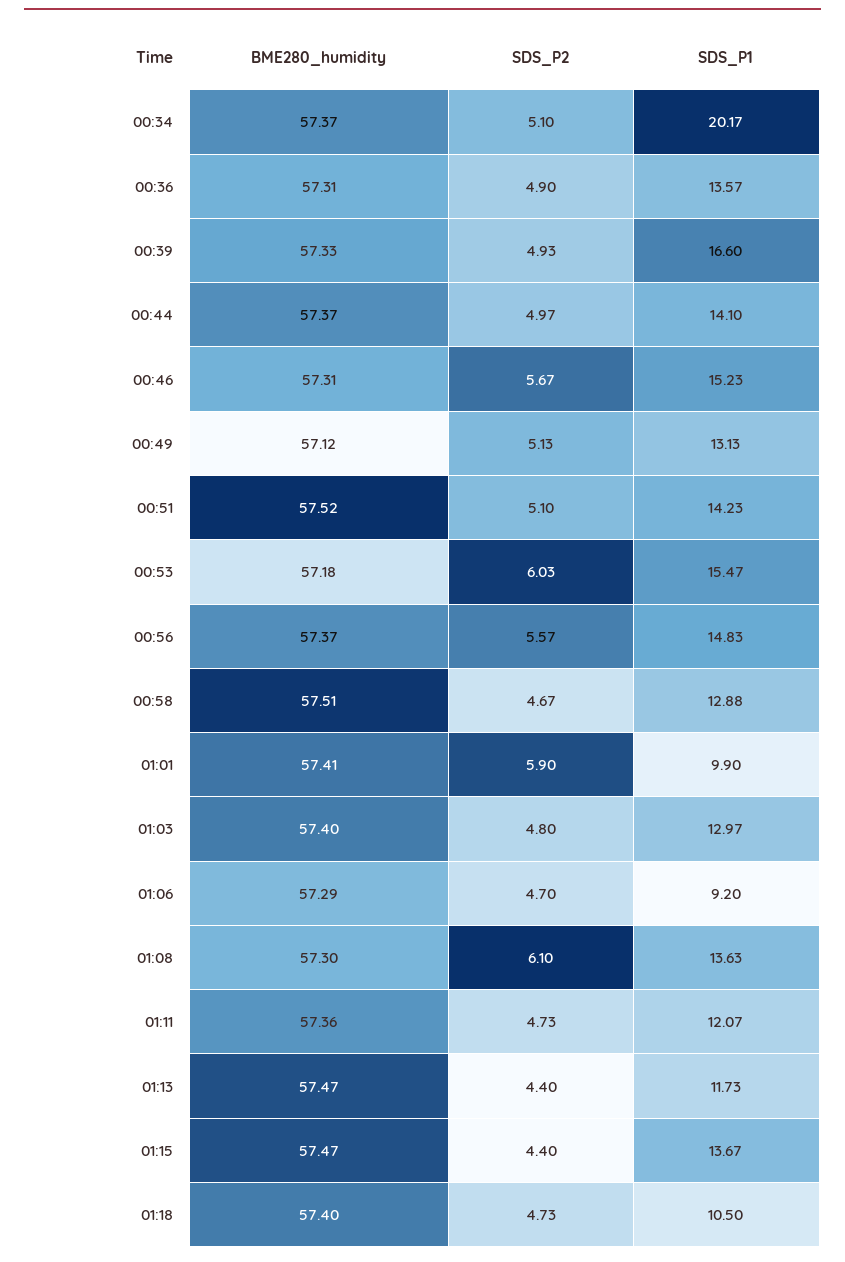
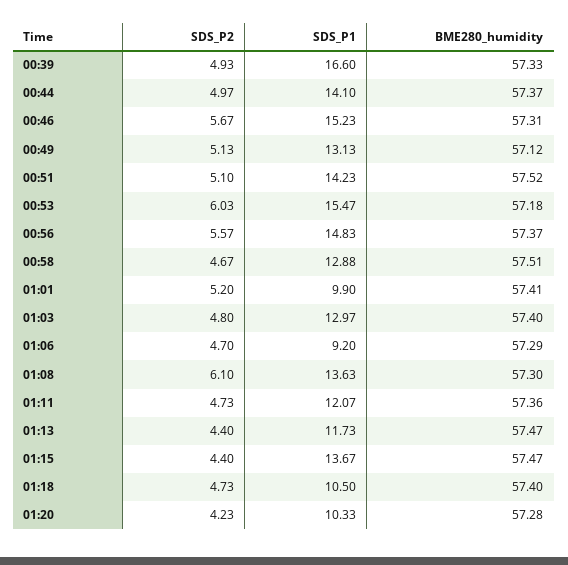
BME280_humidity, 00:34: 57.37 -> none
SDS_P2, 00:34: 5.1 -> none
SDS_P1, 00:34: 20.17 -> none
BME280_humidity, 00:36: 57.31 -> none
SDS_P2, 00:36: 4.9 -> none
SDS_P1, 00:36: 13.57 -> none
SDS_P2, 01:01: 5.9 -> 5.2
SDS_P2, 01:20: none -> 4.23
SDS_P1, 01:20: none -> 10.33
BME280_humidity, 01:20: none -> 57.28

